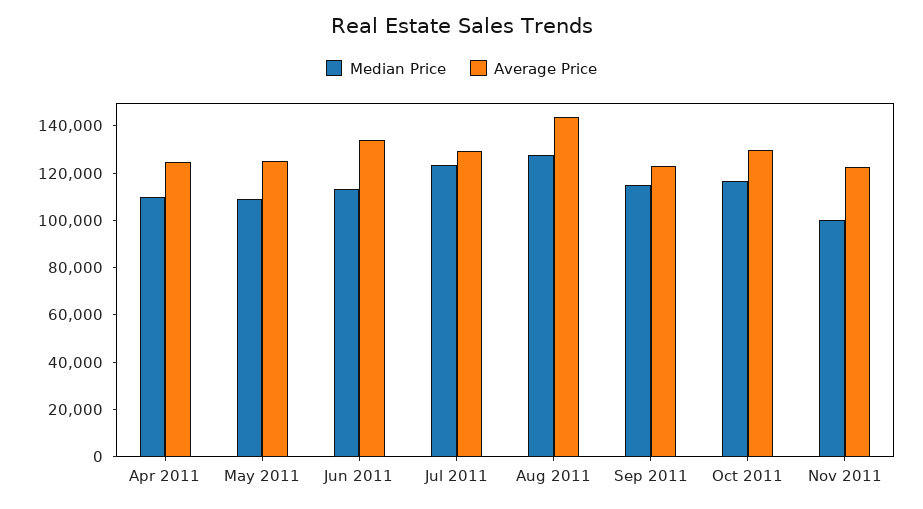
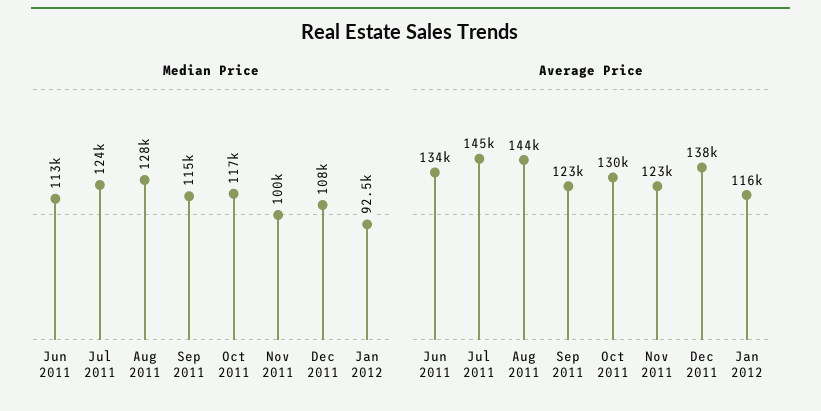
Median Price, Apr 2011: 110000 -> none
Average Price, Apr 2011: 125000 -> none
Median Price, May 2011: 110000 -> none
Average Price, May 2011: 125000 -> none
Average Price, Jul 2011: 130000 -> 145000
Median Price, Dec 2011: none -> 108000
Median Price, Jan 2012: none -> 92500
Average Price, Dec 2011: none -> 138000
Average Price, Jan 2012: none -> 116000

